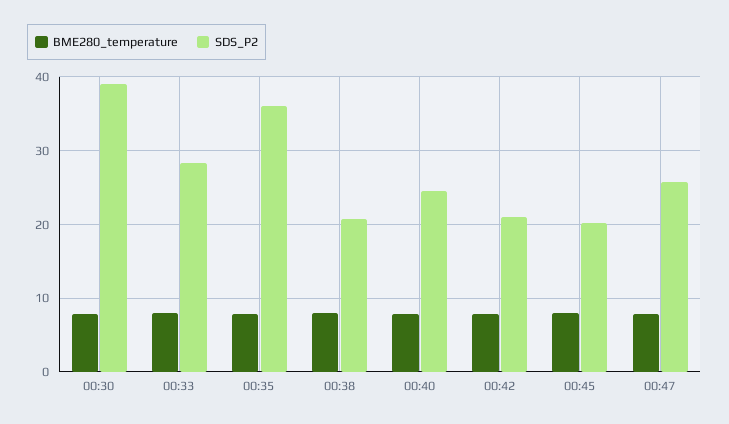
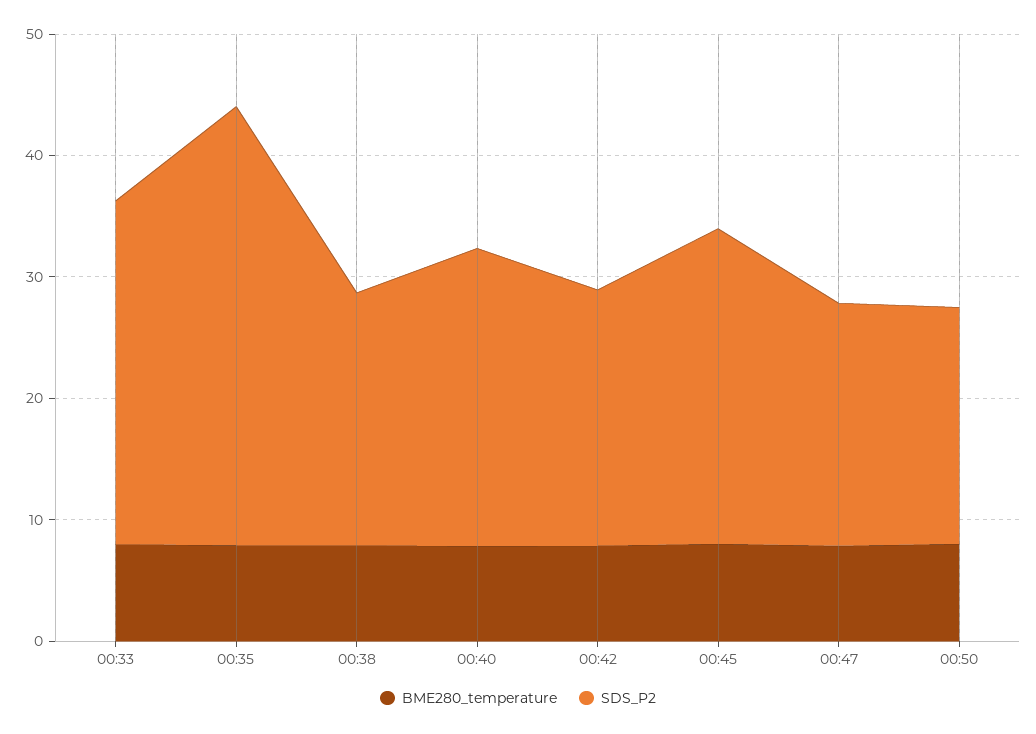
BME280_temperature, 00:30: 8 -> none
SDS_P2, 00:30: 39 -> none
SDS_P2, 00:45: 20 -> 26
SDS_P2, 00:47: 26 -> 20
BME280_temperature, 00:50: none -> 8
SDS_P2, 00:50: none -> 20

